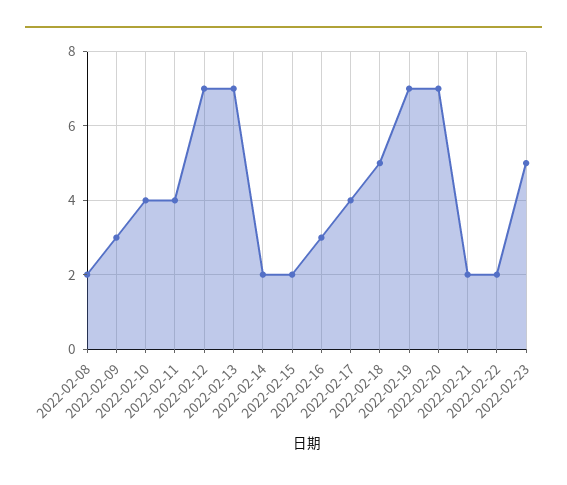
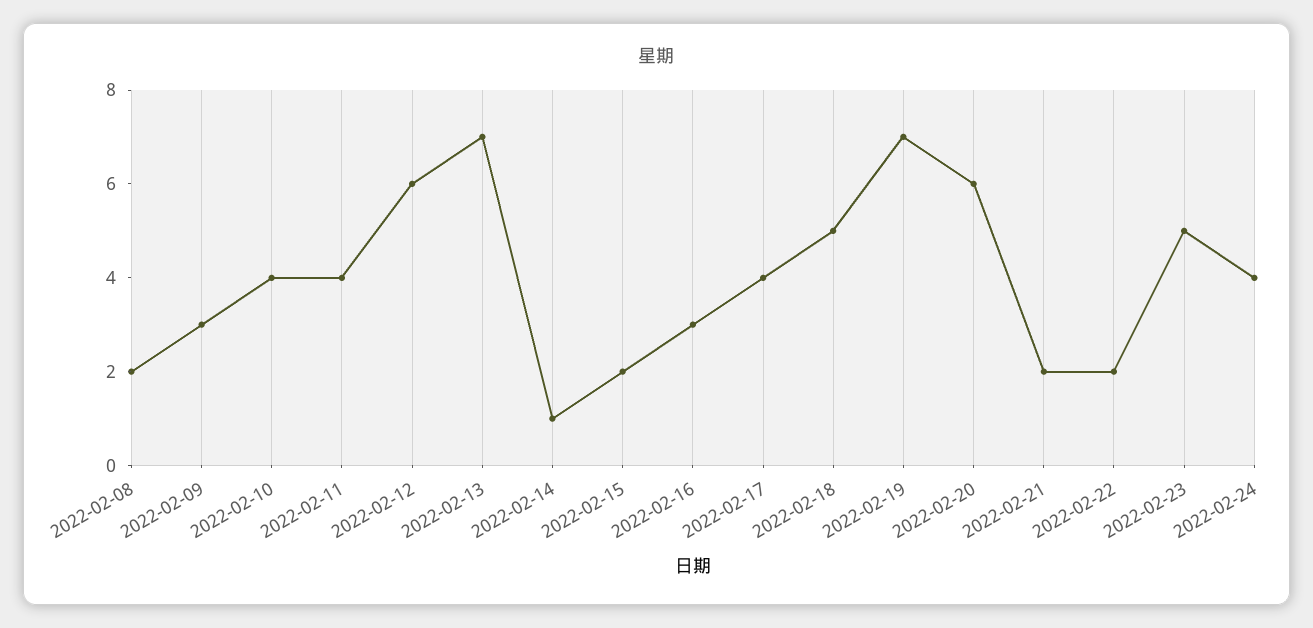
2022-02-12: 7 -> 6
2022-02-14: 2 -> 1
2022-02-20: 7 -> 6
2022-02-24: none -> 4

